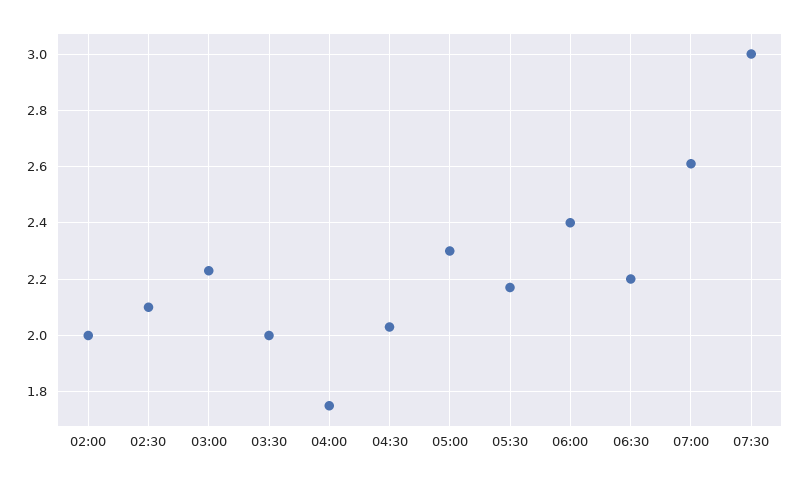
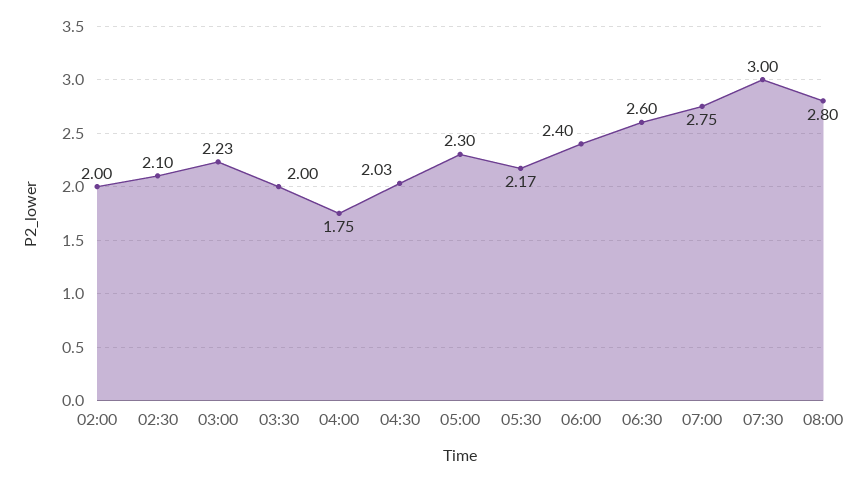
06:30: 2.2 -> 2.6
07:00: 2.6 -> 2.75
08:00: none -> 2.8

